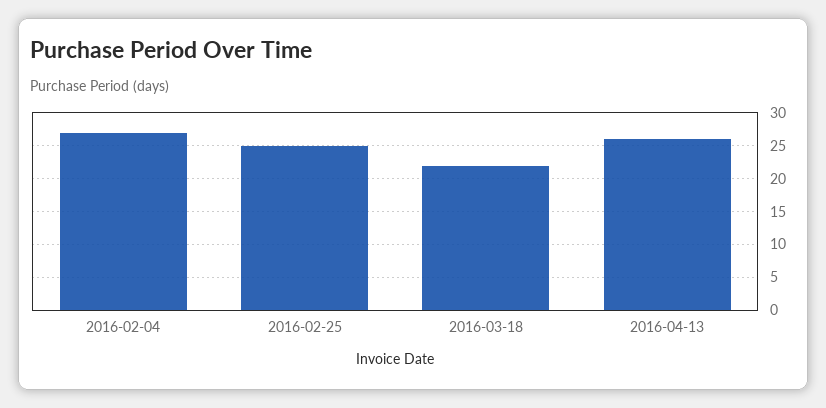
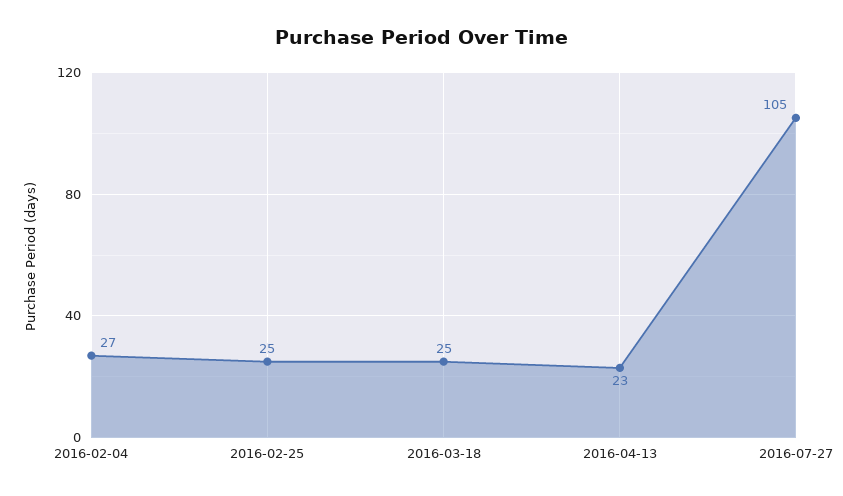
2016-03-18: 22 -> 25
2016-04-13: 26 -> 23
2016-07-27: none -> 105

